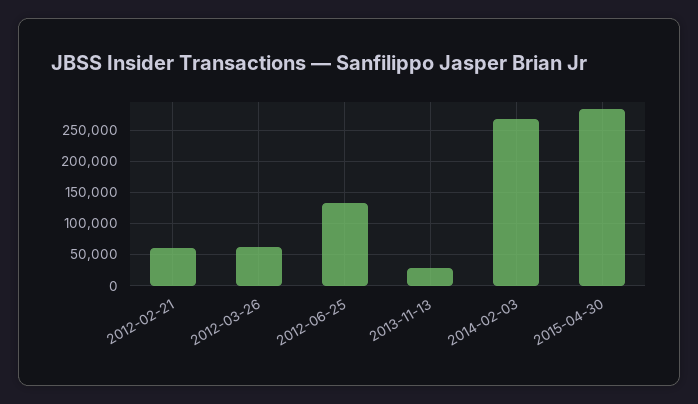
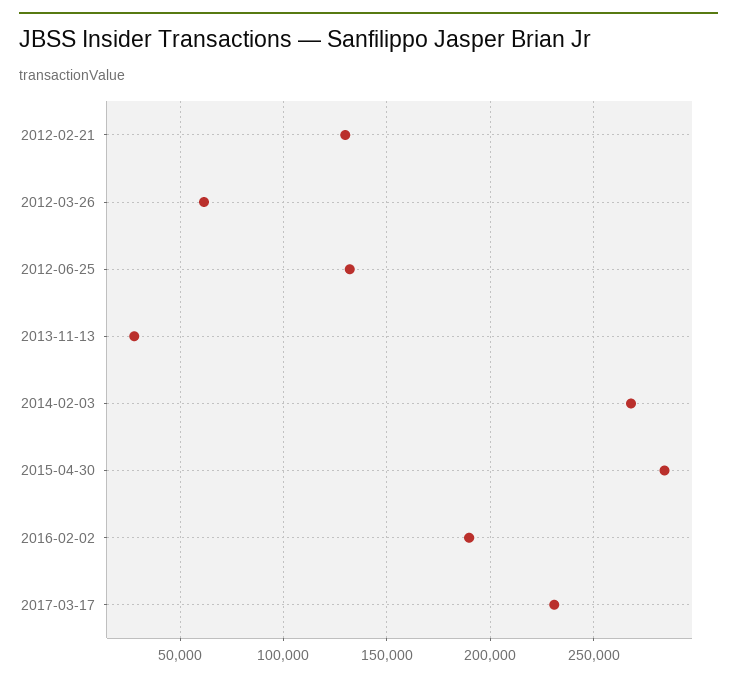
2012-02-21: 60000 -> 130000
2016-02-02: none -> 190000
2017-03-17: none -> 230000

